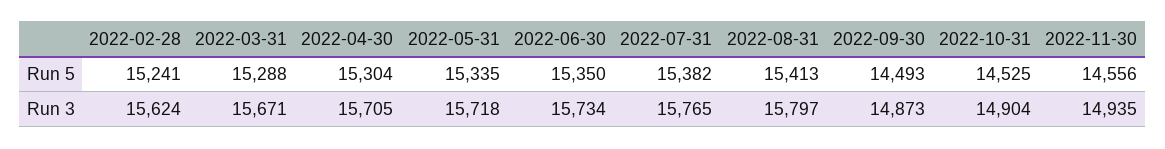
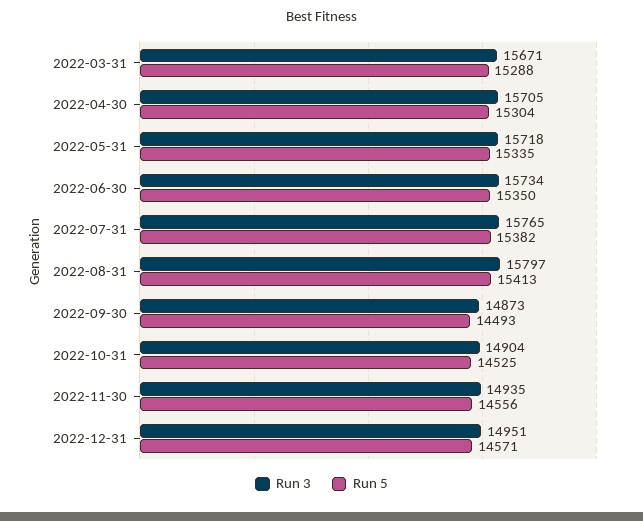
Run 5, 2022-02-28: 15241 -> none
Run 3, 2022-02-28: 15624 -> none
Run 3, 2022-12-31: none -> 14951
Run 5, 2022-12-31: none -> 14571

